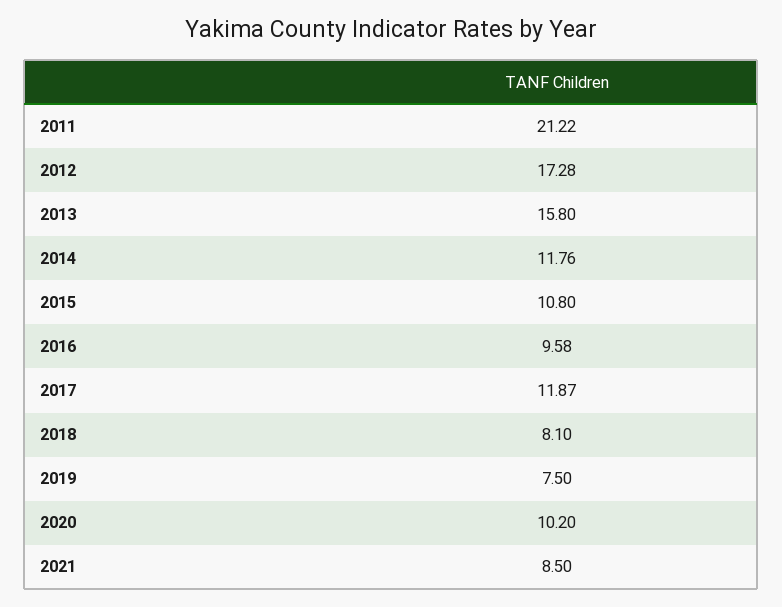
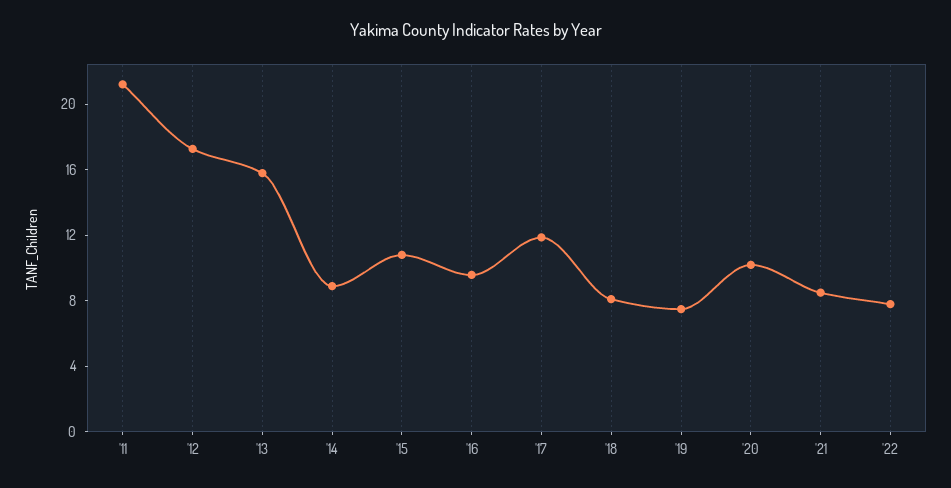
2014: 11.76 -> 9
'22: none -> 8

